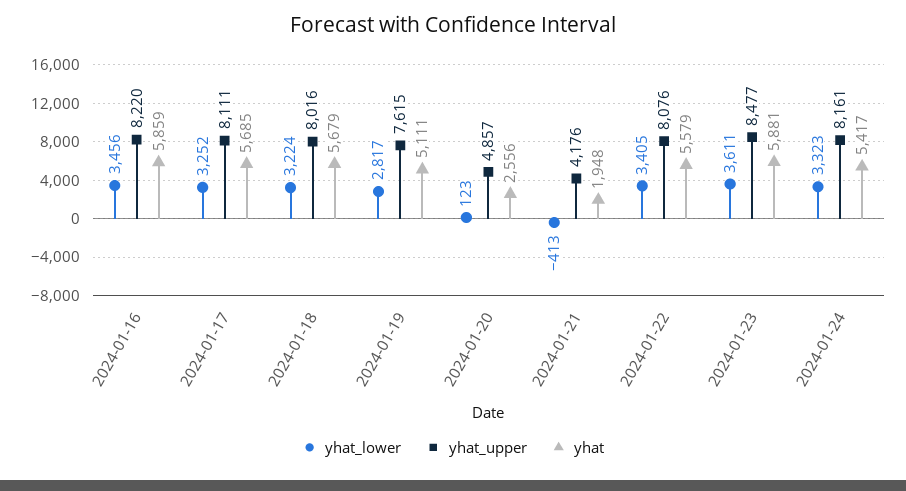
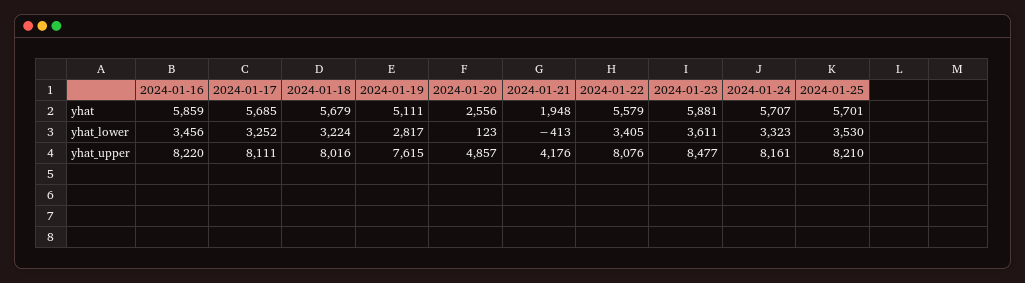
yhat, 2024-01-24: 5417 -> 5707
yhat, 2024-01-25: none -> 5701
yhat_lower, 2024-01-25: none -> 3530
yhat_upper, 2024-01-25: none -> 8210

